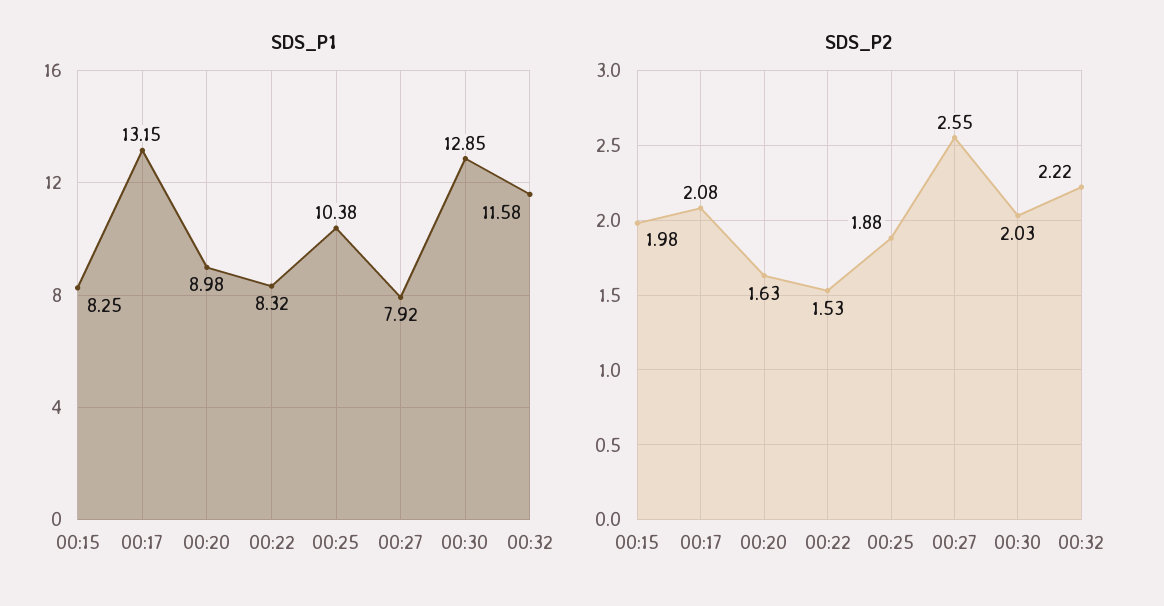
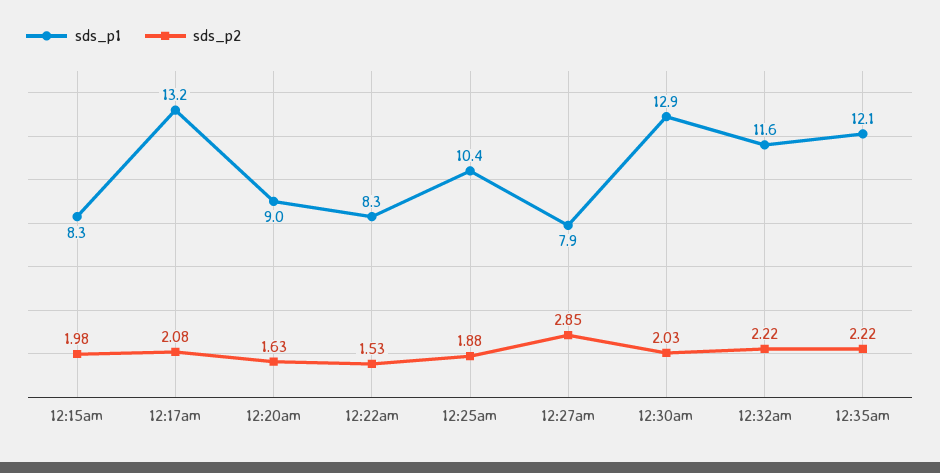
SDS_P2, 00:27: 2.55 -> 2.85
SDS_P1, 12:35am: none -> 12.1
SDS_P2, 12:35am: none -> 2.22

